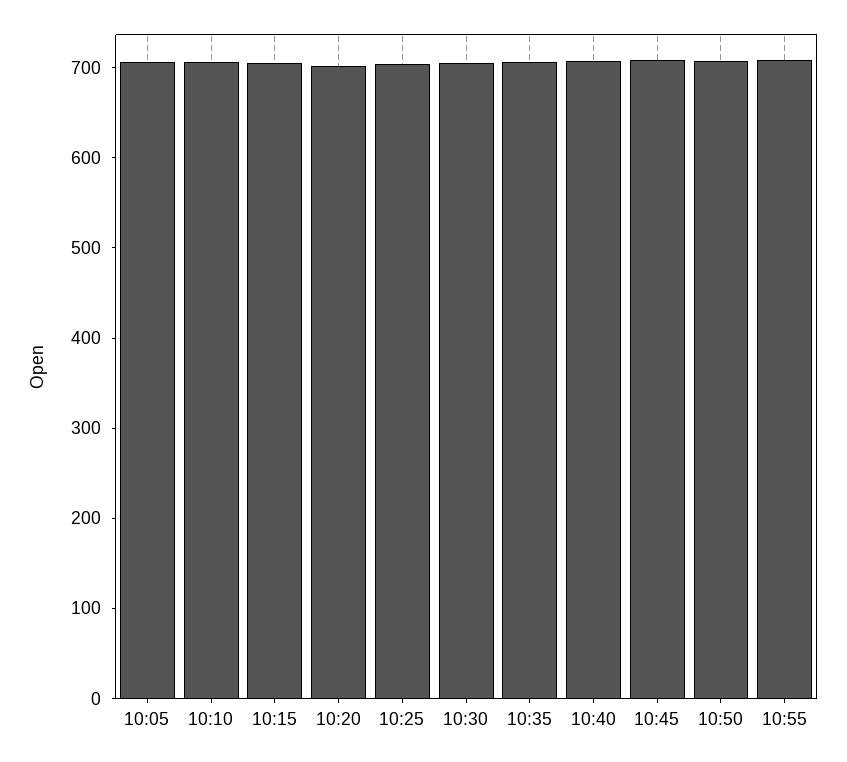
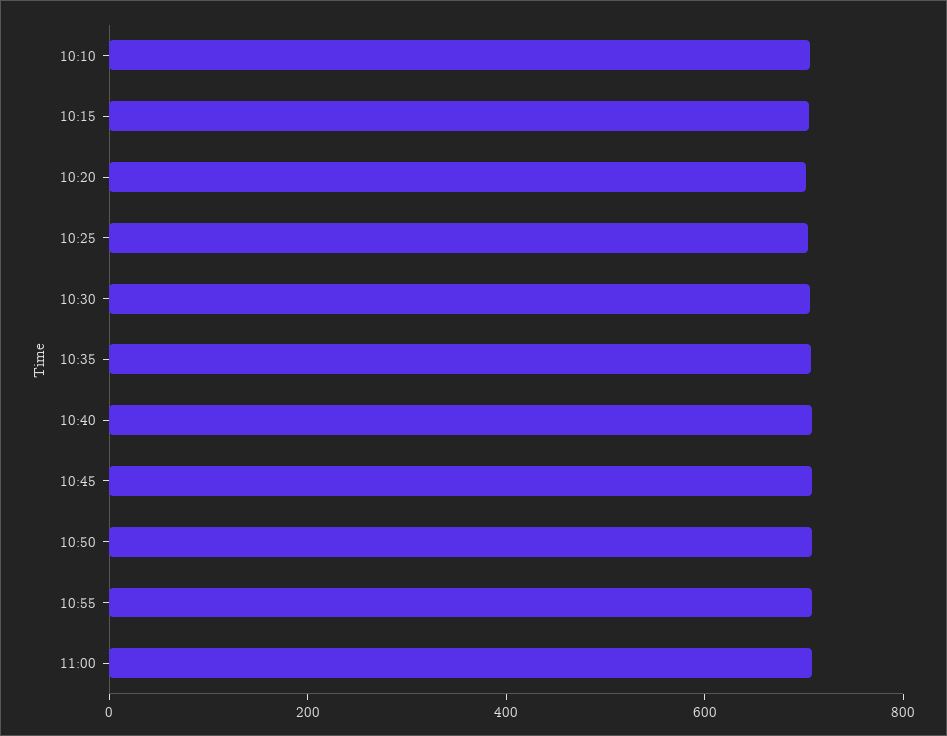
10:05: 700 -> none
11:00: none -> 700

